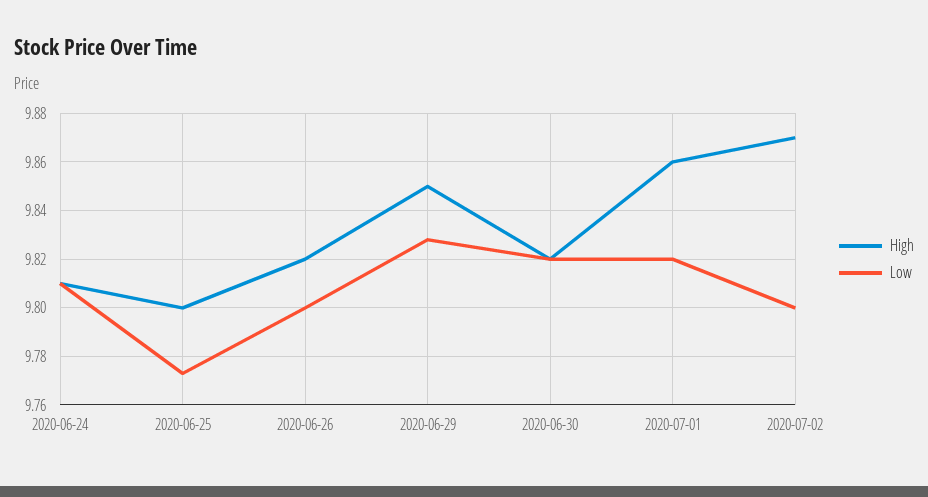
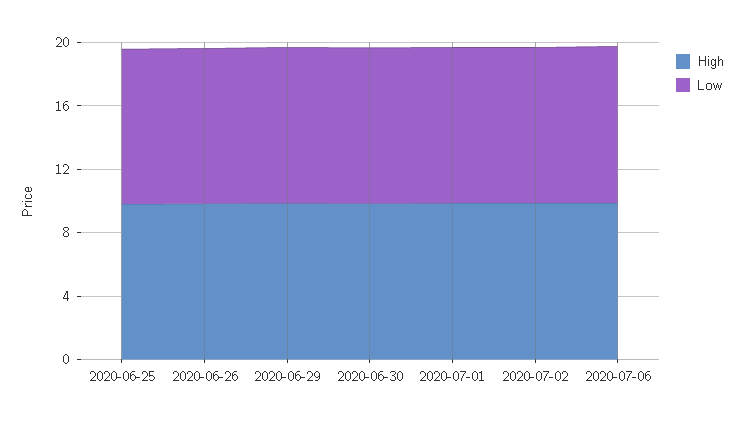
High, 2020-06-24: 9.81 -> none
Low, 2020-06-24: 9.81 -> none
High, 2020-07-06: none -> 10
Low, 2020-07-06: none -> 10

